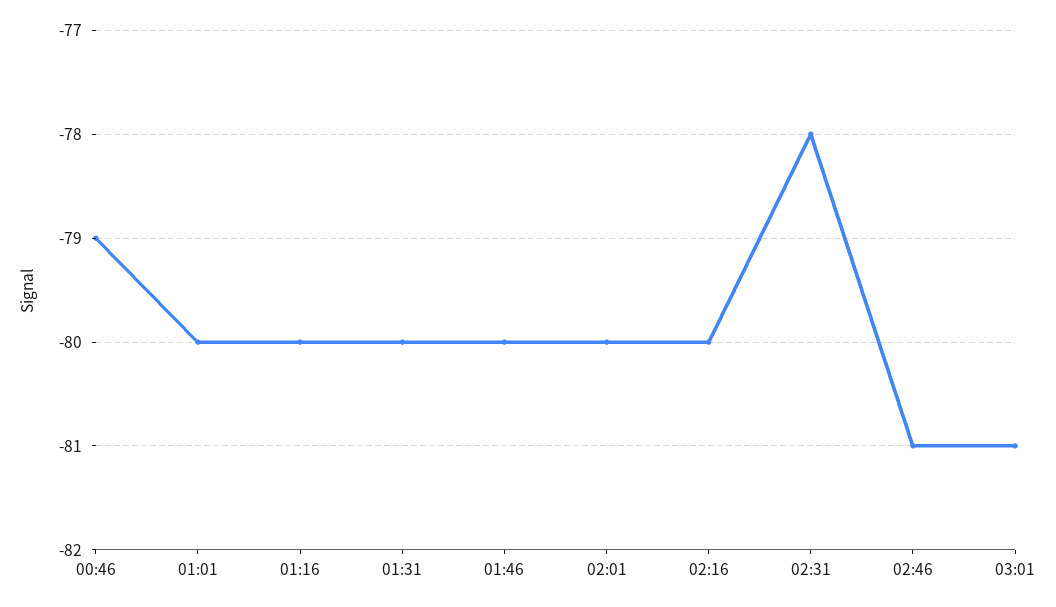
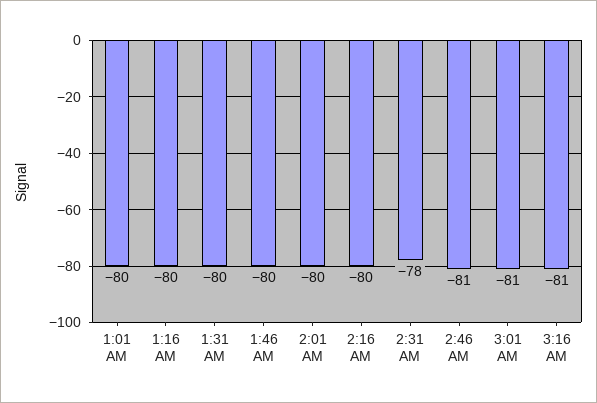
00:46: -79 -> none
3:16 AM: none -> -81

